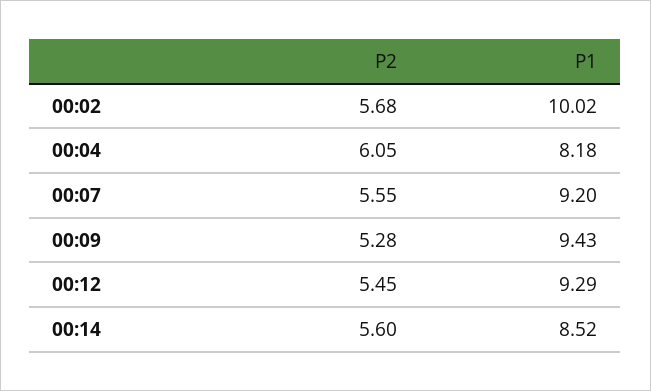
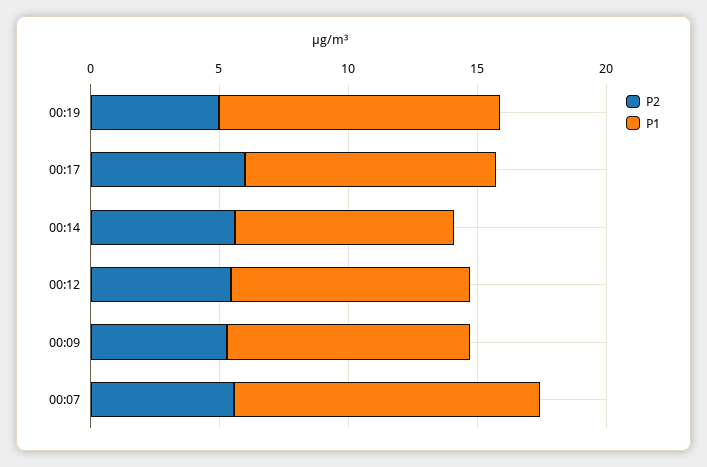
P2, 00:02: 5.68 -> none
P1, 00:02: 10.02 -> none
P2, 00:04: 6.05 -> none
P1, 00:04: 8.18 -> none
P1, 00:07: 9.2 -> 12
P2, 00:19: none -> 5
P1, 00:19: none -> 11
P2, 00:17: none -> 6
P1, 00:17: none -> 10

